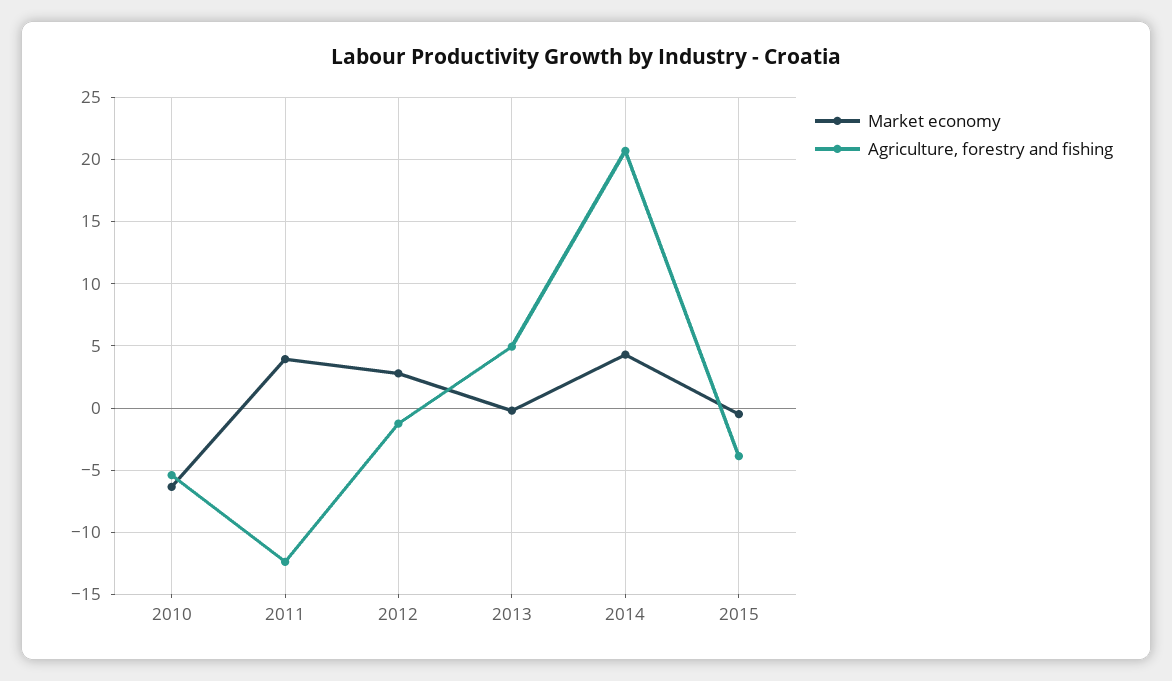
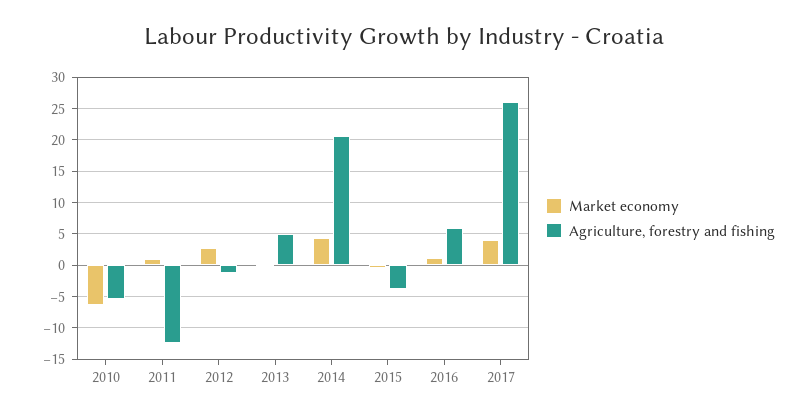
Market economy, 2011: 4 -> 1
Market economy, 2016: none -> 1
Agriculture, forestry and fishing, 2016: none -> 6
Market economy, 2017: none -> 4
Agriculture, forestry and fishing, 2017: none -> 26

